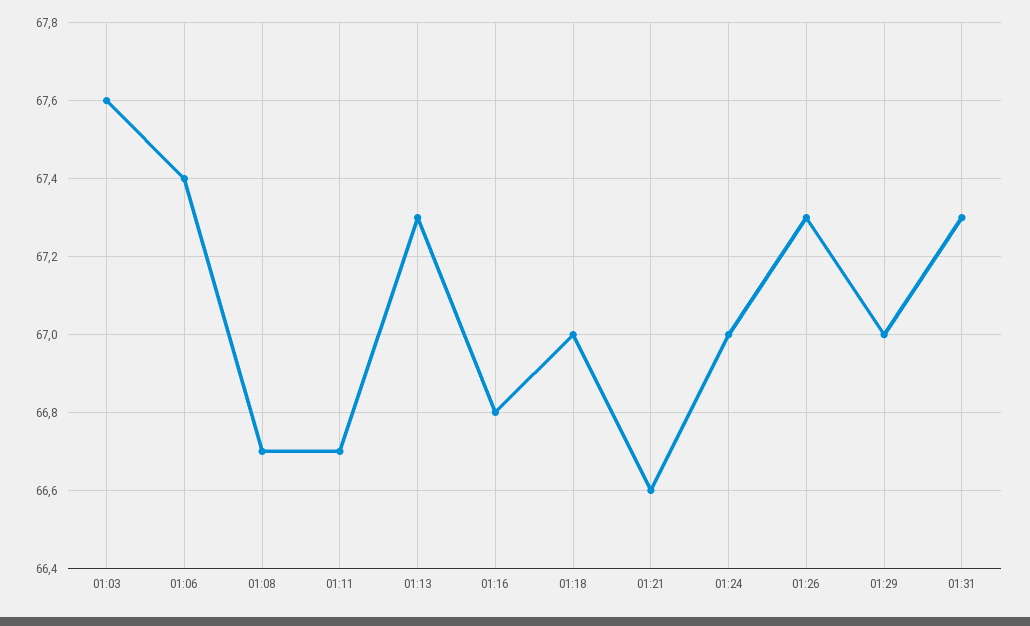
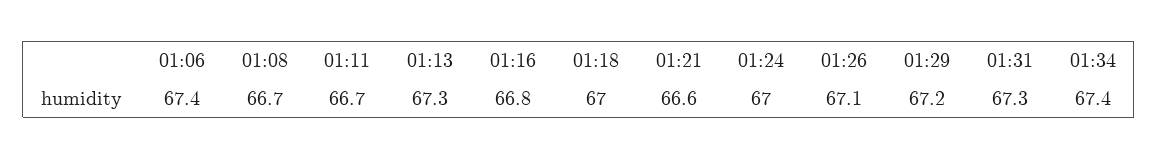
01:03: 67.6 -> none
01:26: 67.3 -> 67.1
01:29: 67 -> 67.2
01:34: none -> 67.4

